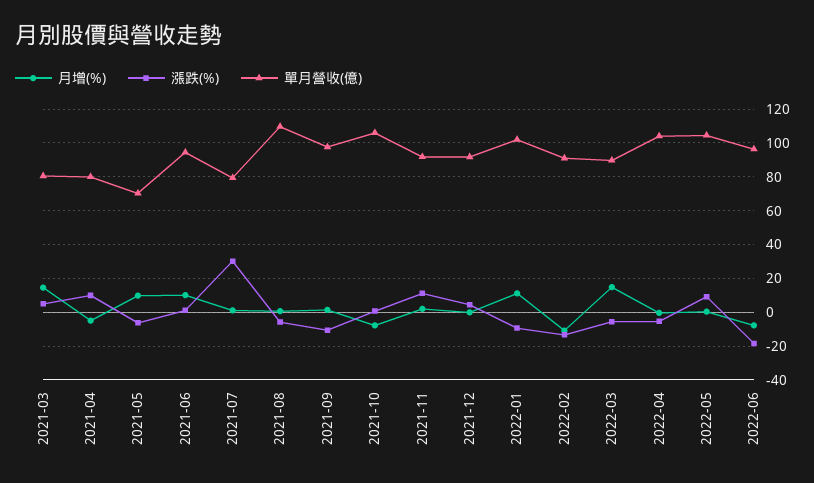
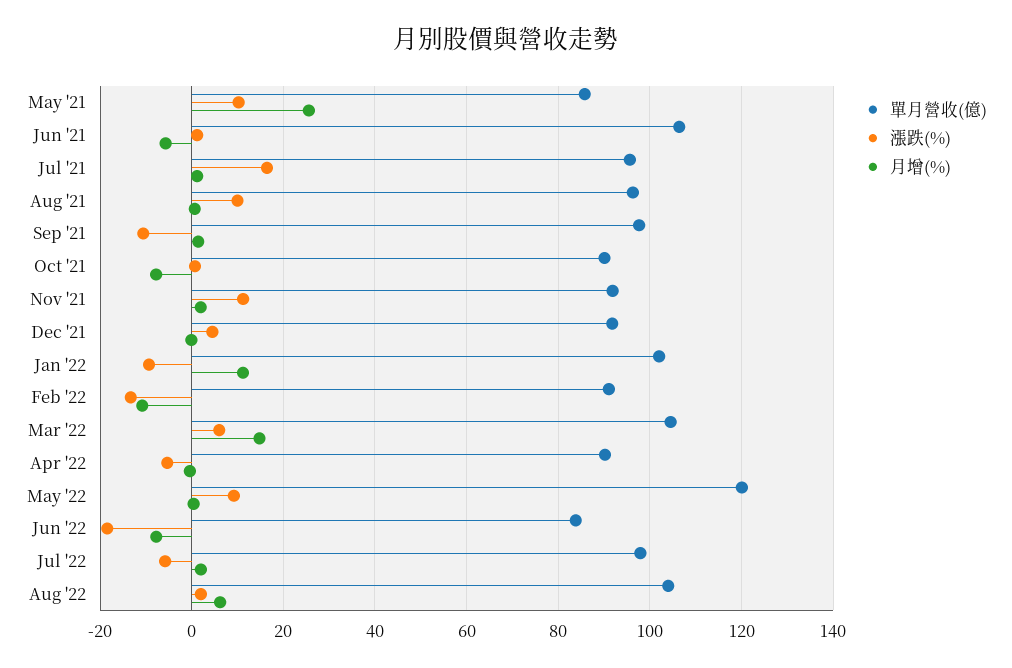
月增(%), 2021-03: 15 -> none
漲跌(%), 2021-03: 5 -> none
單月營收(億), 2021-03: 80 -> none
月增(%), 2021-04: -5 -> none
漲跌(%), 2021-04: 10 -> none
單月營收(億), 2021-04: 80 -> none
月增(%), 2021-05: 10 -> 26
漲跌(%), 2021-05: -5 -> 10
單月營收(億), 2021-05: 70 -> 86
月增(%), 2021-06: 10 -> -6
單月營收(億), 2021-06: 95 -> 106
漲跌(%), 2021-07: 30 -> 16
單月營收(億), 2021-07: 80 -> 96
漲跌(%), 2021-08: -5 -> 10
單月營收(億), 2021-08: 110 -> 96
單月營收(億), 2021-10: 105 -> 90
漲跌(%), 2022-03: -5 -> 6
單月營收(億), 2022-03: 90 -> 104
單月營收(億), 2022-04: 105 -> 90
單月營收(億), 2022-05: 105 -> 120
單月營收(億), 2022-06: 95 -> 84
單月營收(億), Jul '22: none -> 98
漲跌(%), Jul '22: none -> -6
月增(%), Jul '22: none -> 2
單月營收(億), Aug '22: none -> 104
漲跌(%), Aug '22: none -> 2
月增(%), Aug '22: none -> 6

